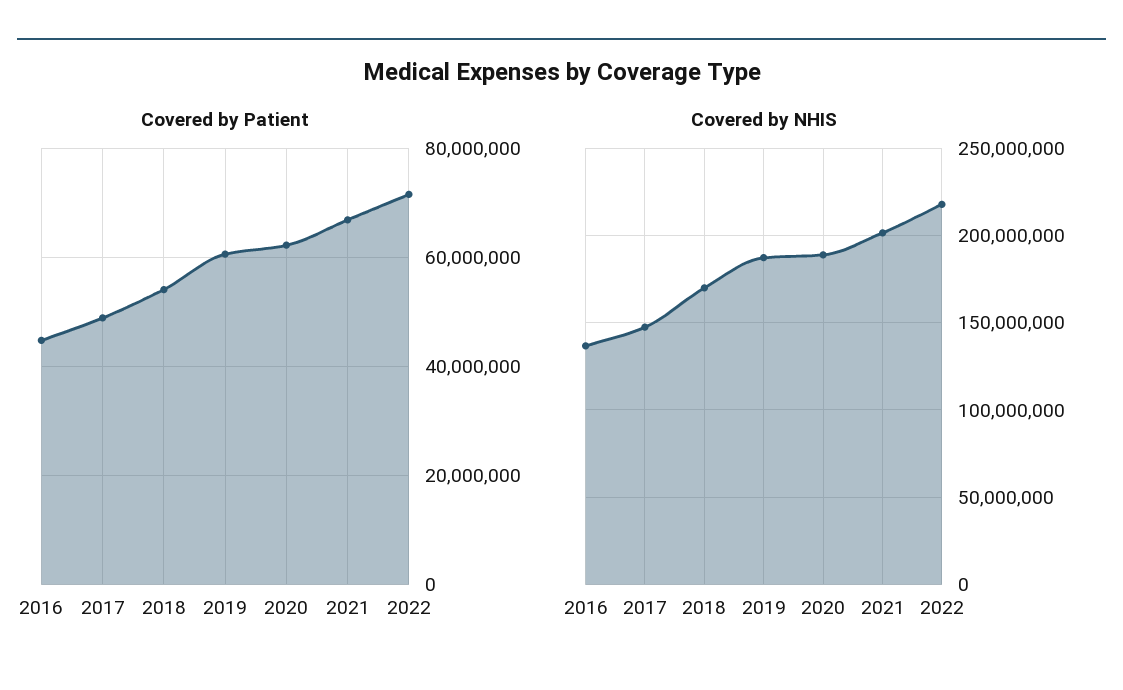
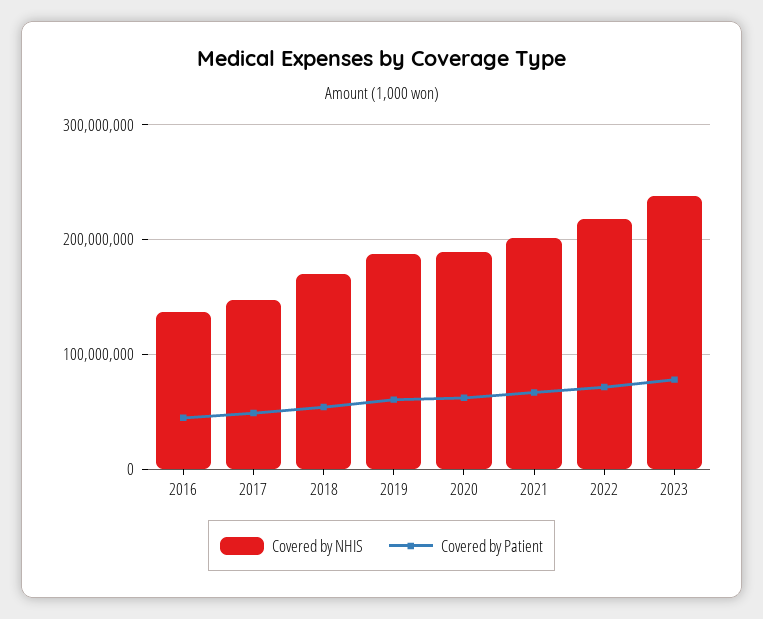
Covered by NHIS, 2023: none -> 240000000
Covered by Patient, 2023: none -> 80000000

